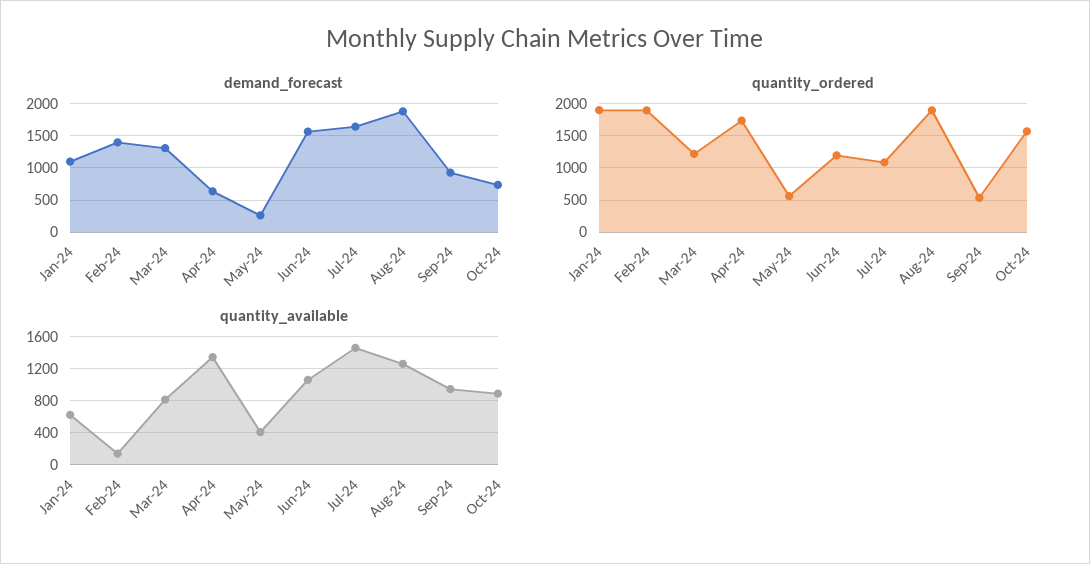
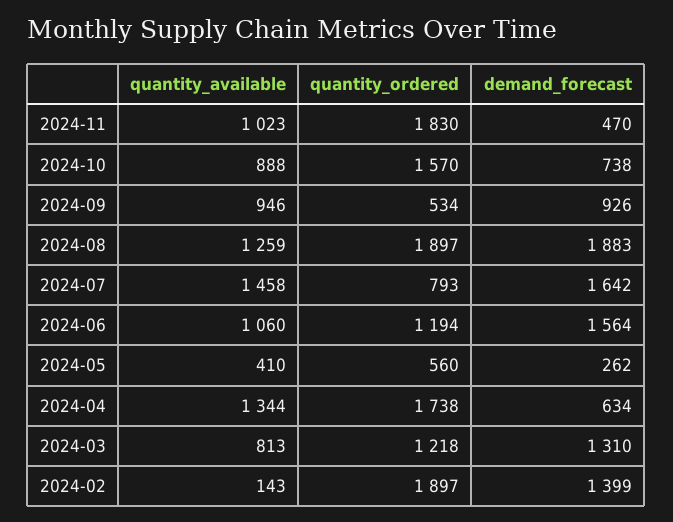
demand_forecast, Jan-24: 1100 -> none
quantity_ordered, Jan-24: 1900 -> none
quantity_ordered, Jul-24: 1100 -> 793
quantity_available, Jan-24: 600 -> none
quantity_available, 2024-11: none -> 1023
quantity_ordered, 2024-11: none -> 1830
demand_forecast, 2024-11: none -> 470

